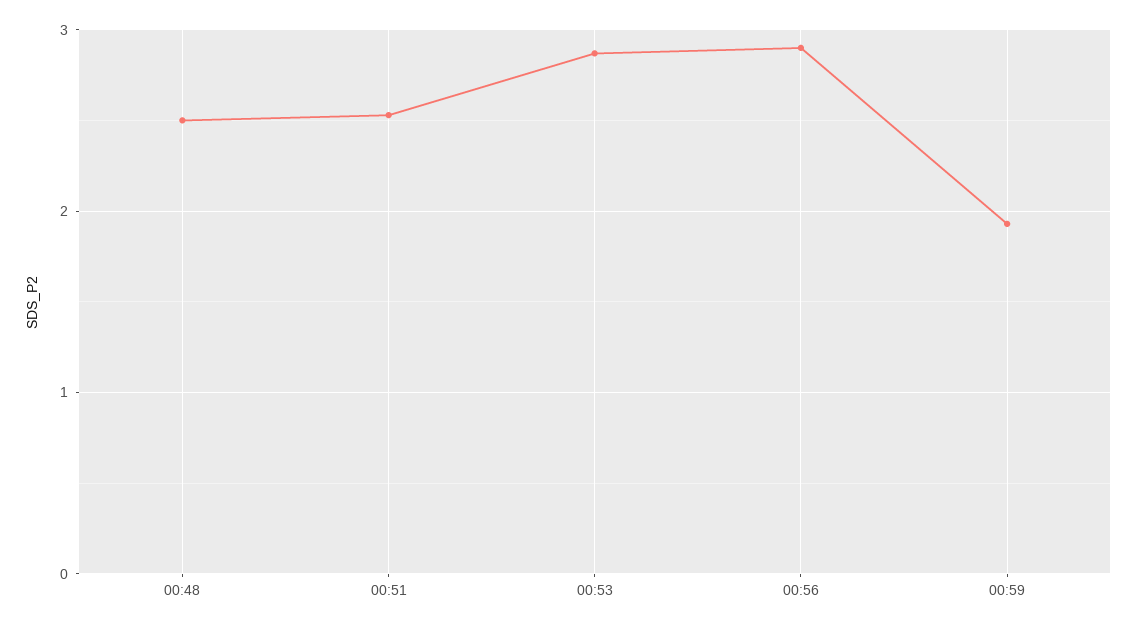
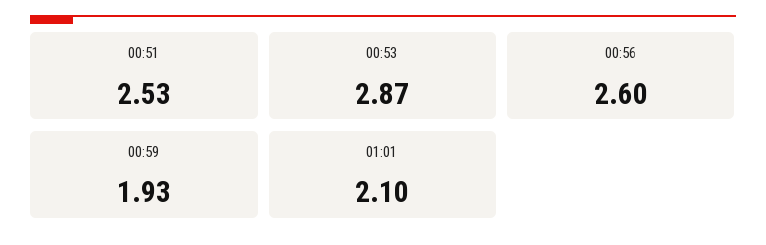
00:48: 2.5 -> none
00:56: 2.9 -> 2.6
01:01: none -> 2.1

